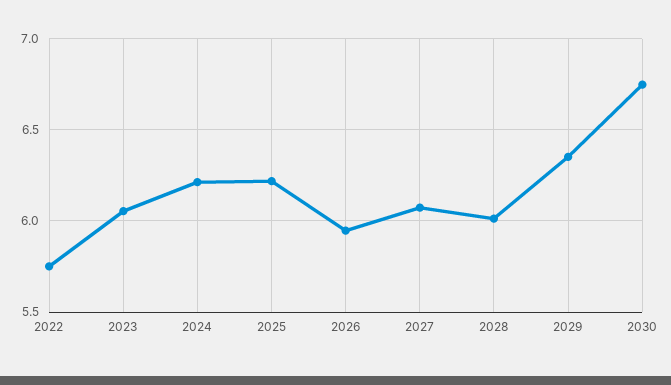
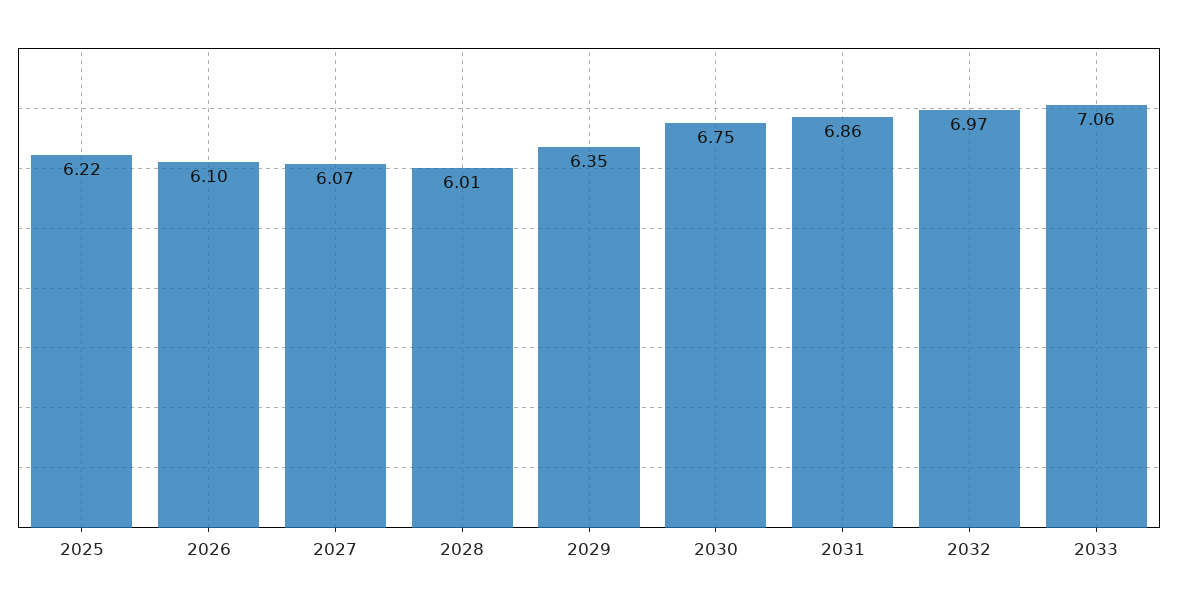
2022: 5.75 -> none
2023: 6.05 -> none
2024: 6.2 -> none
2026: 5.95 -> 6.1
2031: none -> 6.86
2032: none -> 6.97
2033: none -> 7.06

